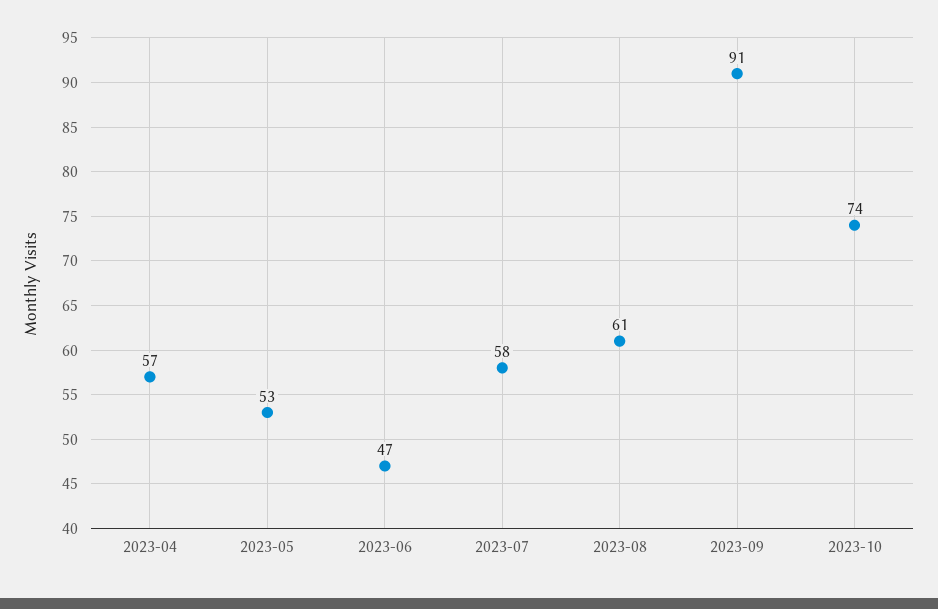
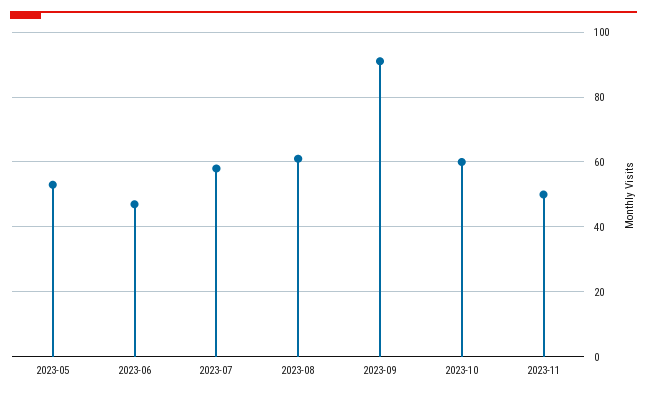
2023-04: 57 -> none
2023-10: 74 -> 60
2023-11: none -> 50

